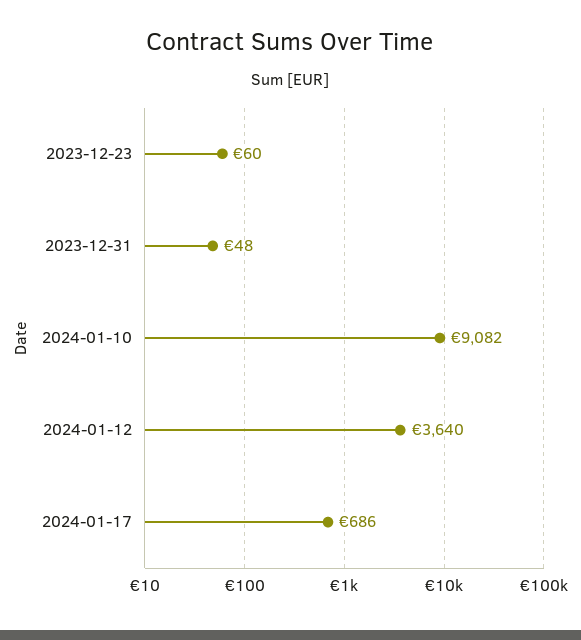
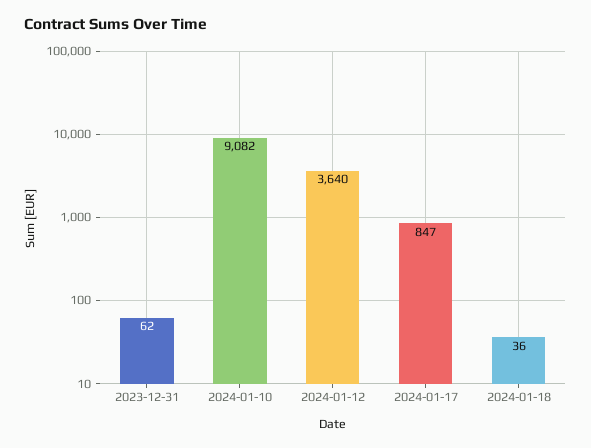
2023-12-23: 60 -> none
2023-12-31: 48 -> 62
2024-01-17: 686 -> 847
2024-01-18: none -> 36

